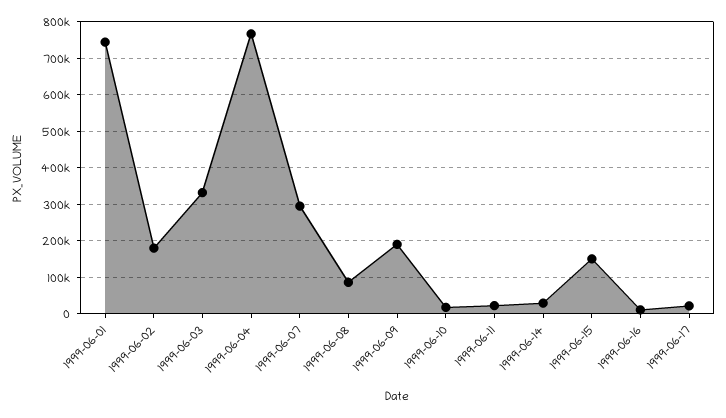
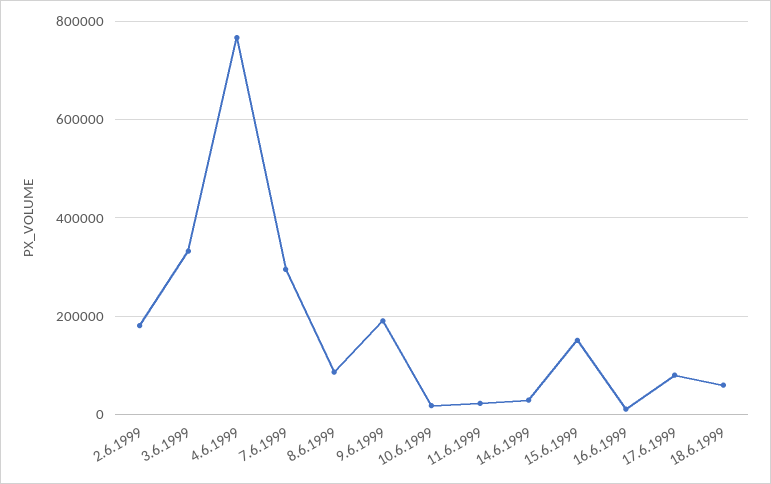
1999-06-01: 740000 -> none
1999-06-17: 20000 -> 80000
18.6.1999: none -> 60000

